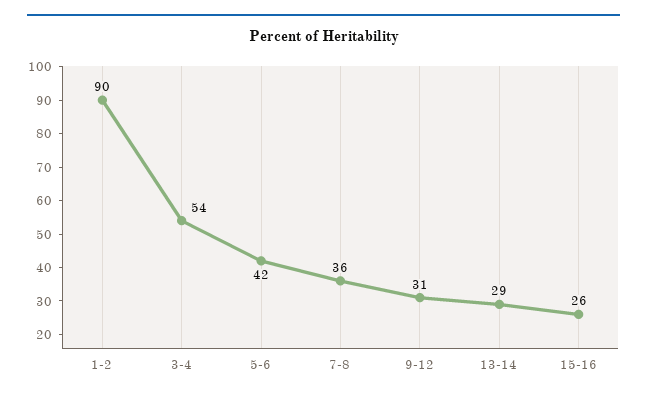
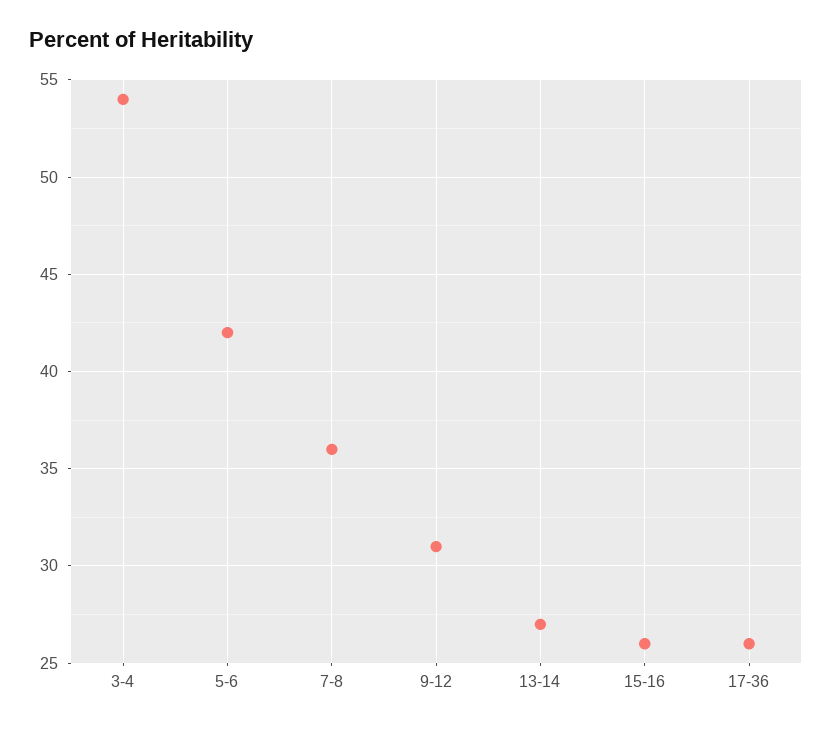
1-2: 90 -> none
13-14: 29 -> 27
17-36: none -> 26

